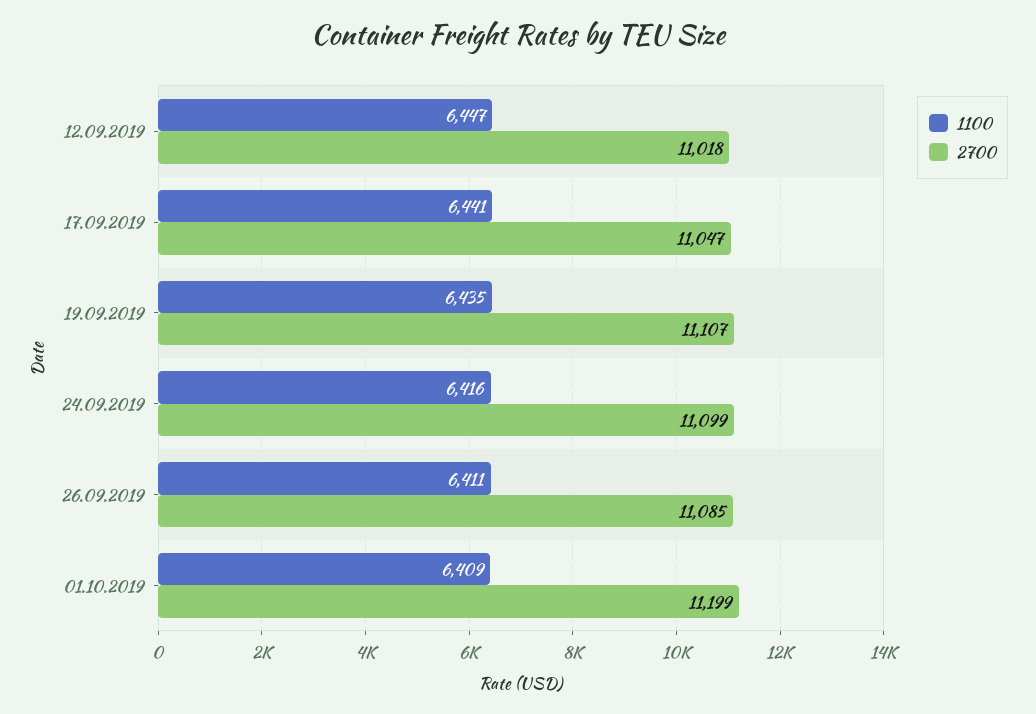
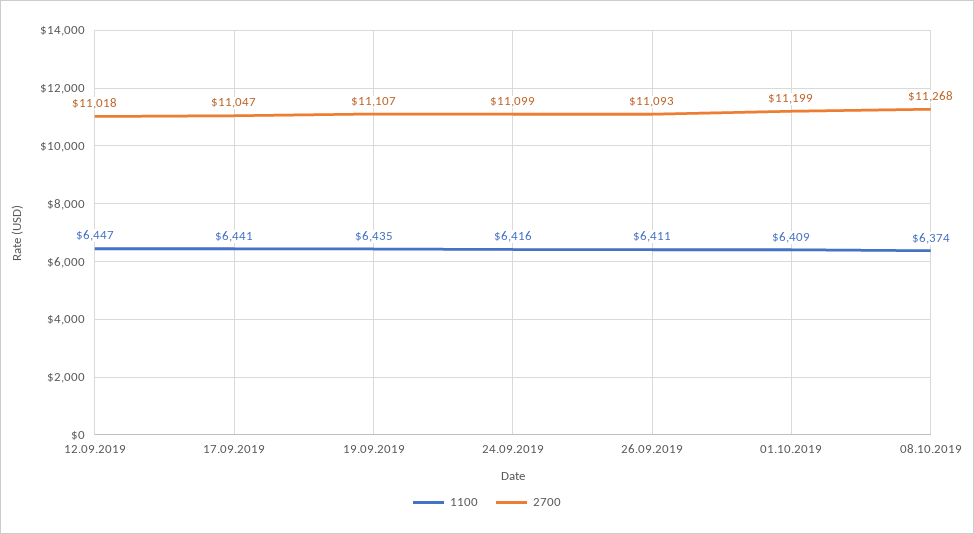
2700, 26.09.2019: 11085 -> 11093
1100, 08.10.2019: none -> 6374
2700, 08.10.2019: none -> 11268

